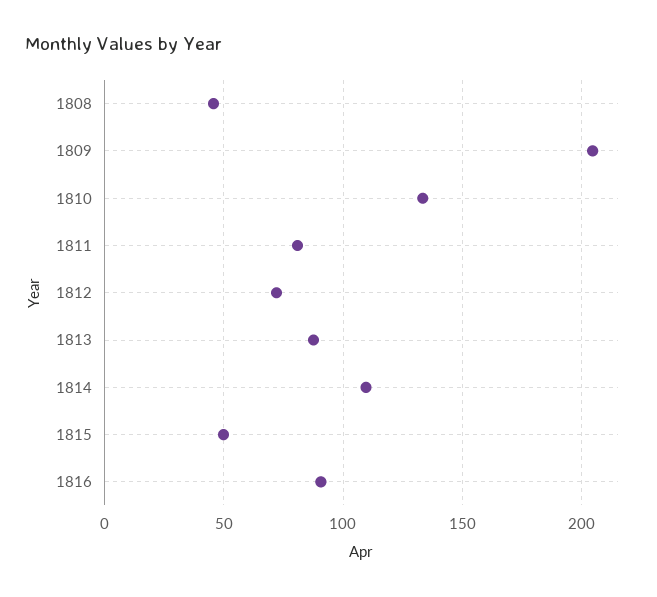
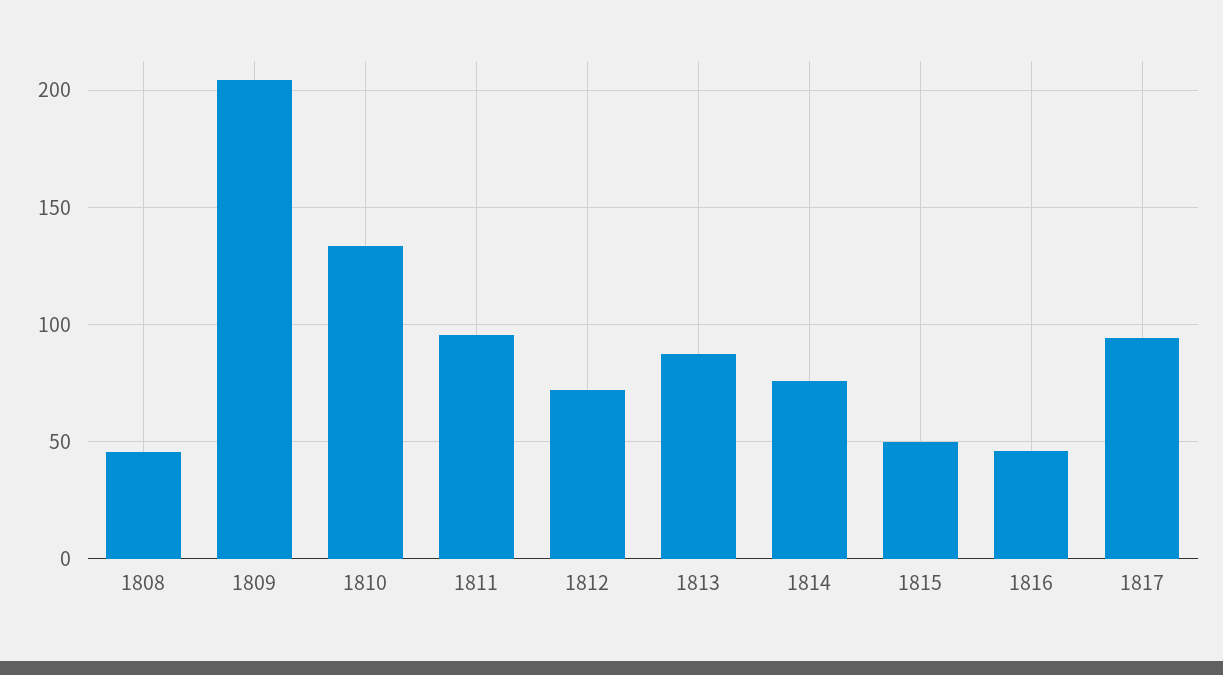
1811: 80 -> 95
1814: 110 -> 75
1816: 90 -> 45
1817: none -> 95

